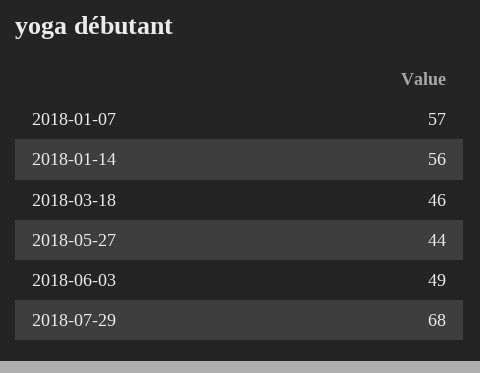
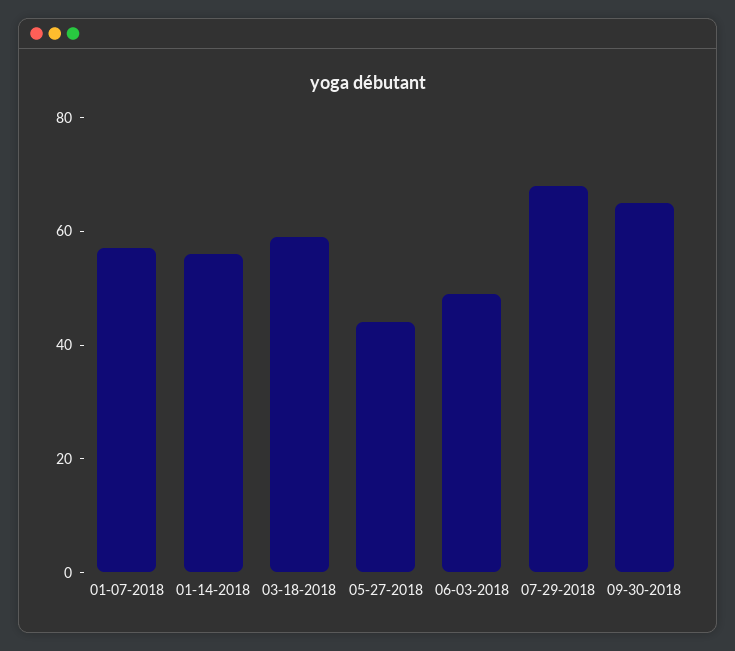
2018-03-18: 46 -> 60
09-30-2018: none -> 65

